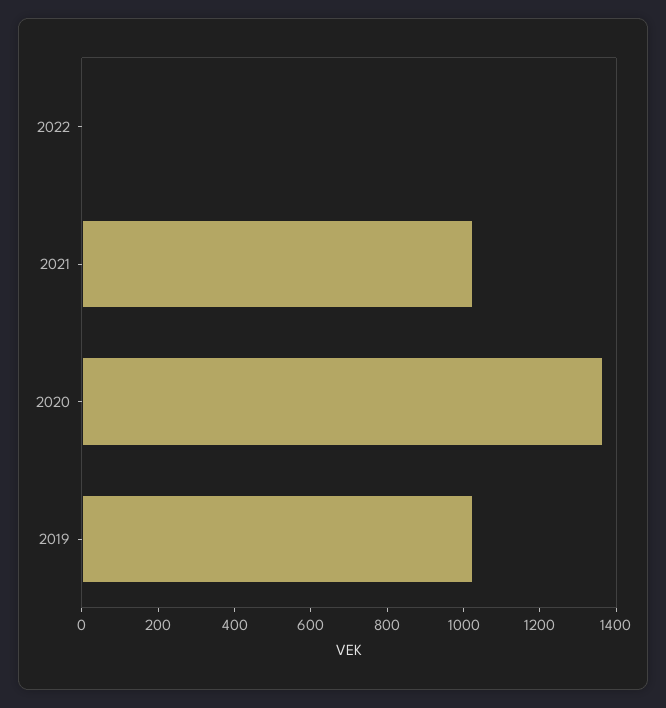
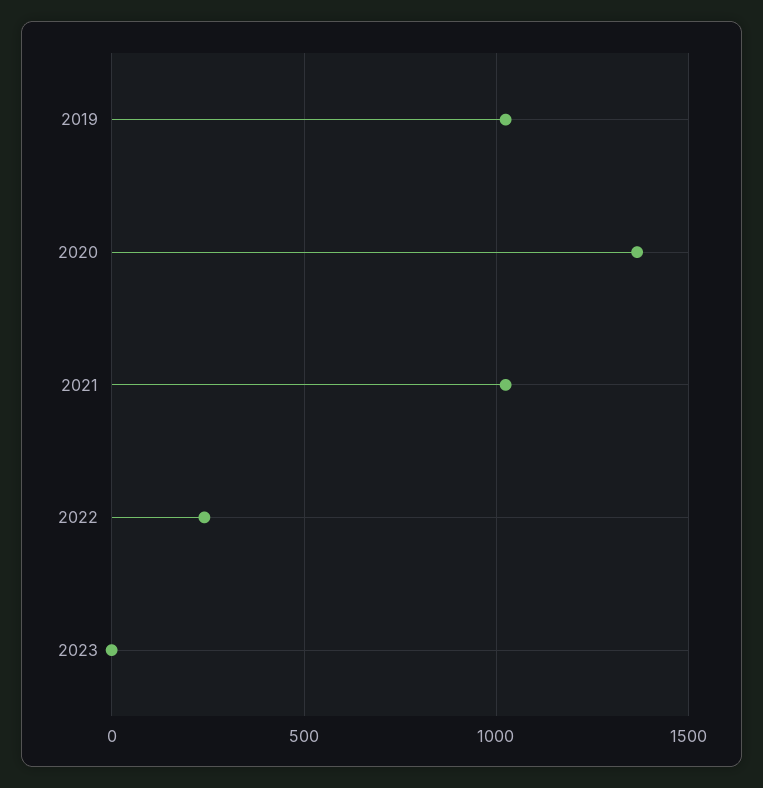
2022: 0 -> 250
2023: none -> 0

